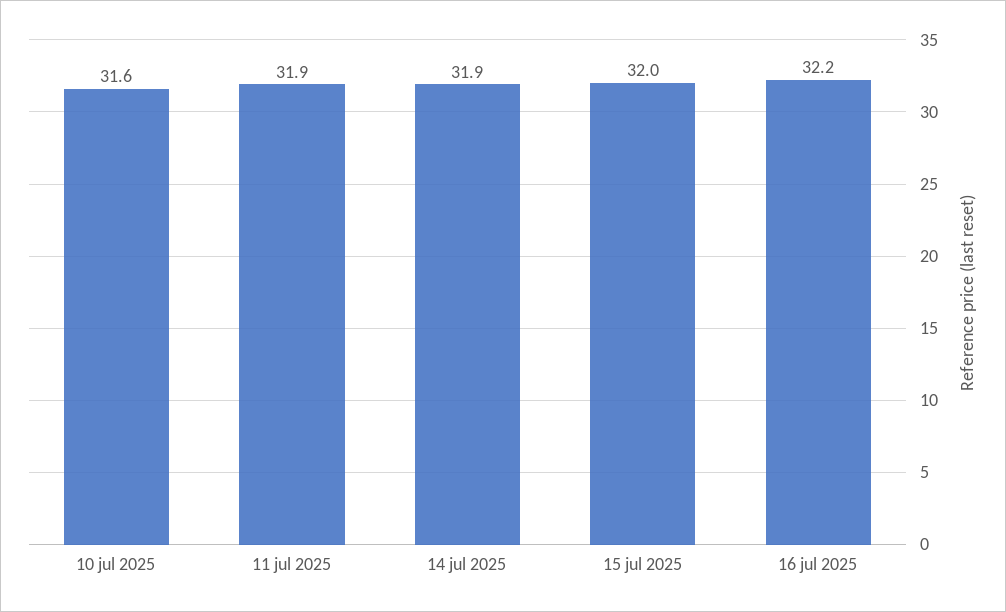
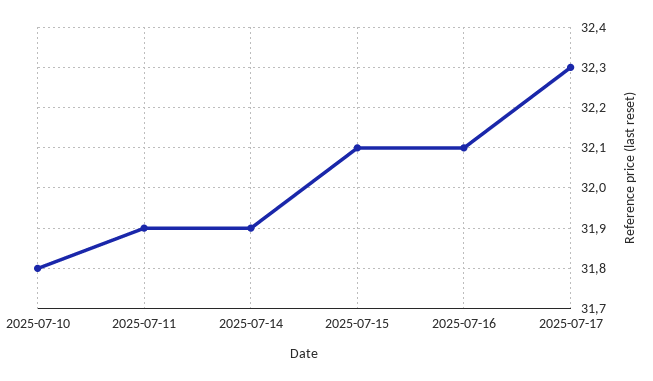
10 jul 2025: 31.6 -> 31.8
15 jul 2025: 32 -> 32.1
16 jul 2025: 32.2 -> 32.1
2025-07-17: none -> 32.3

